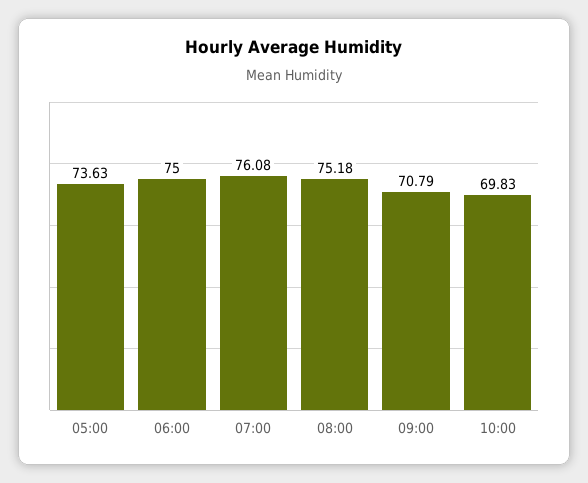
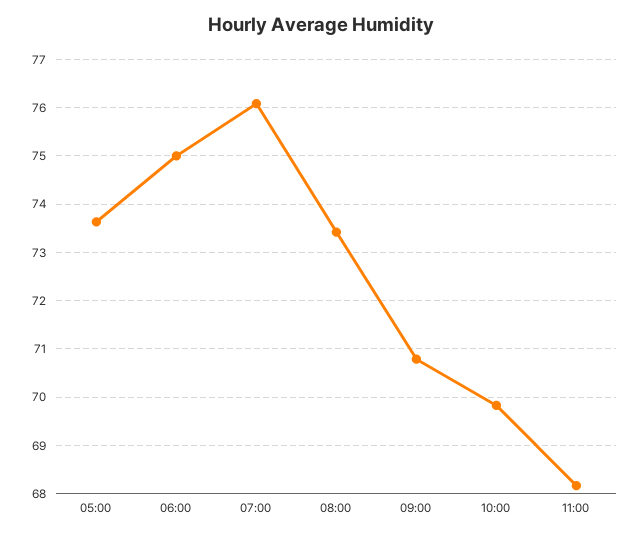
08:00: 75.18 -> 73.4
11:00: none -> 68.2

